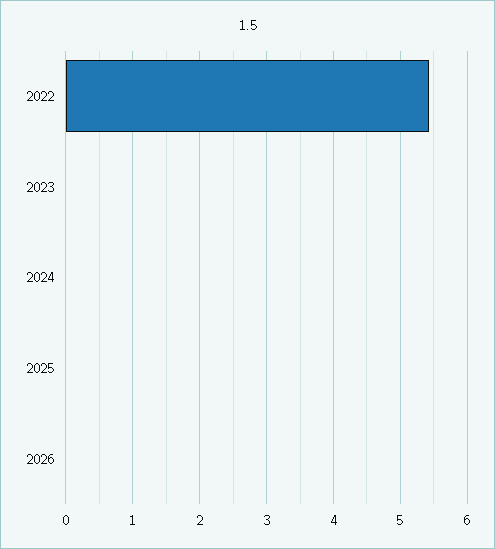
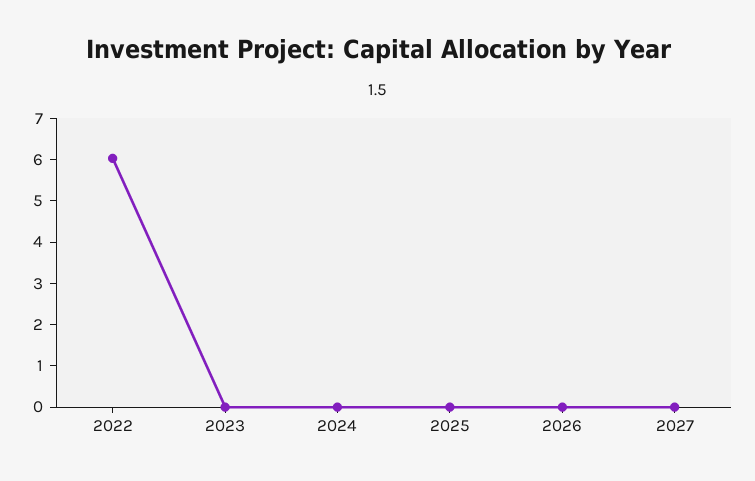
2022: 5.4 -> 6
2027: none -> 0

